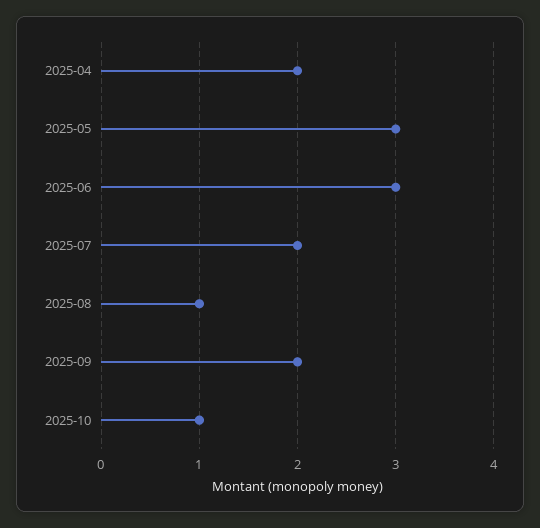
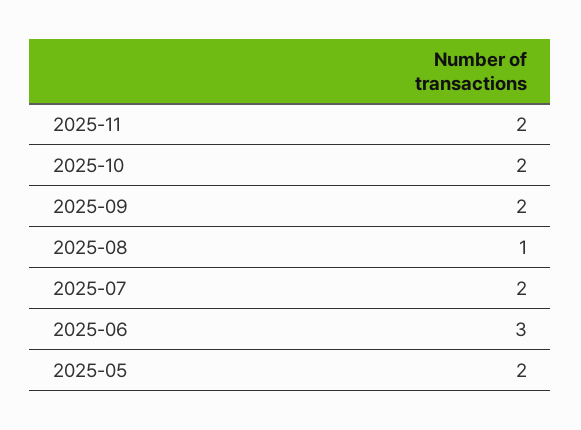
2025-04: 2 -> none
2025-05: 3 -> 2
2025-10: 1 -> 2
2025-11: none -> 2

